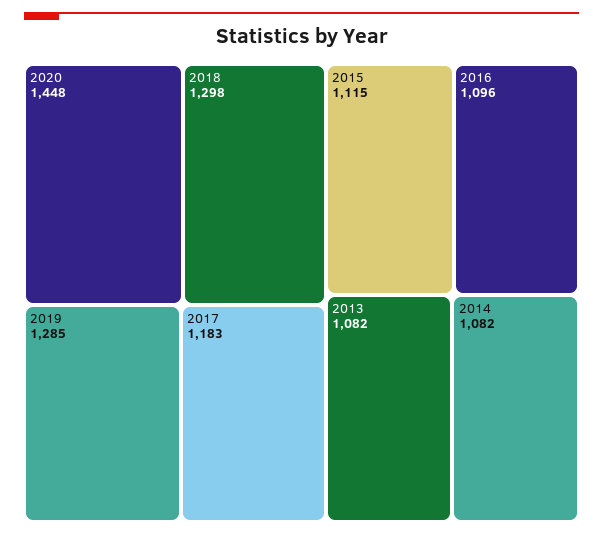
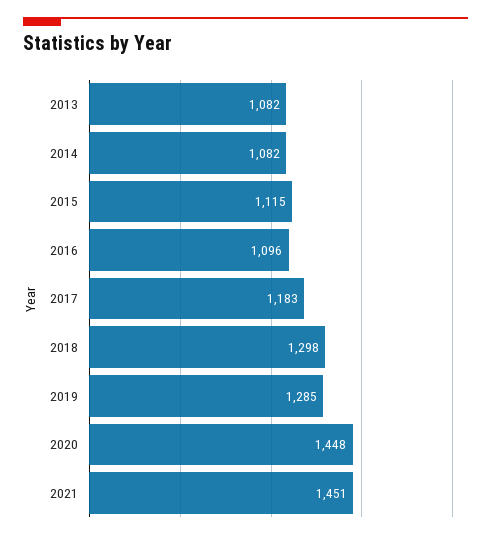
2021: none -> 1451

